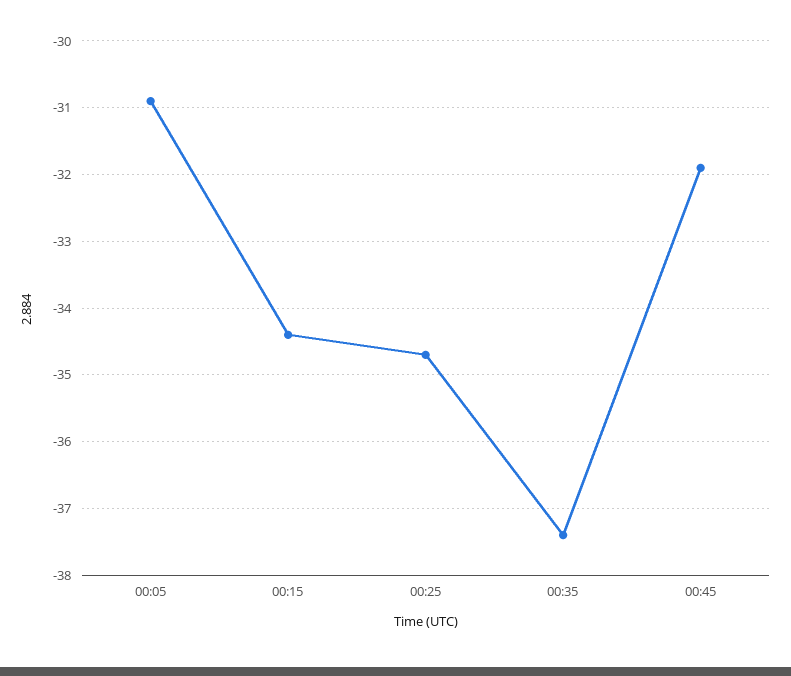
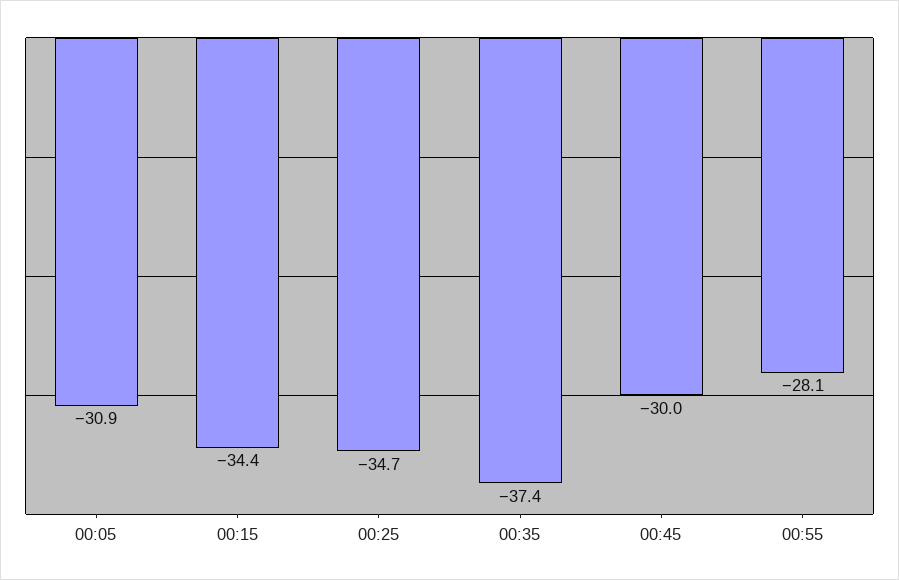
00:45: -31.9 -> -30
00:55: none -> -28.1

